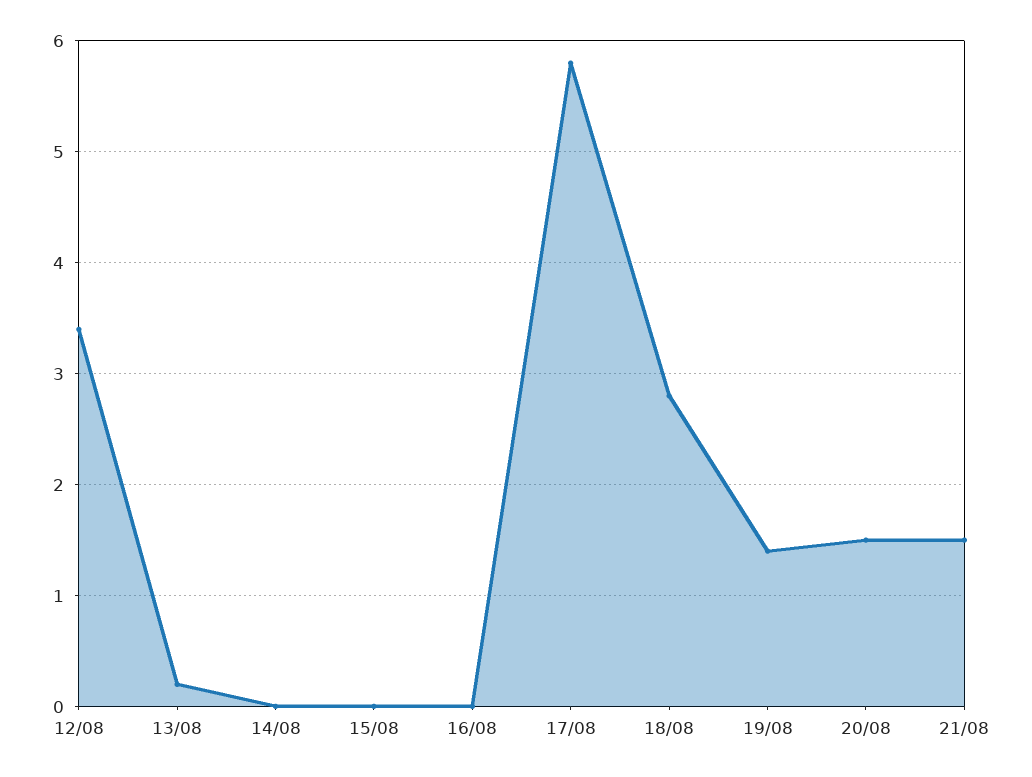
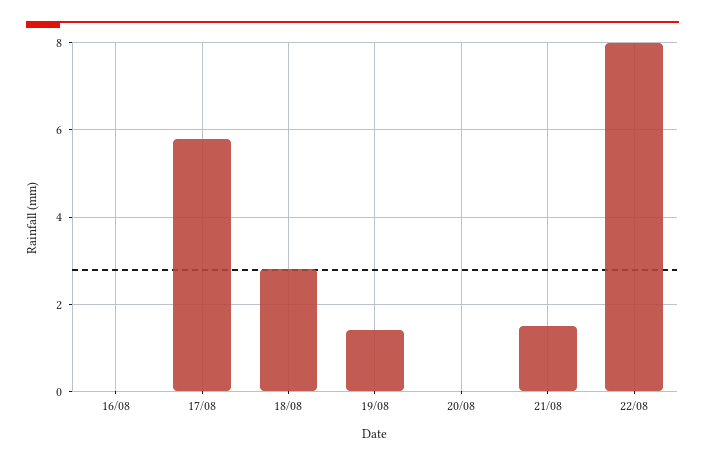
12/08: 3.4 -> none
13/08: 0.2 -> none
14/08: 0 -> none
15/08: 0 -> none
20/08: 1.5 -> 0
22/08: none -> 8

